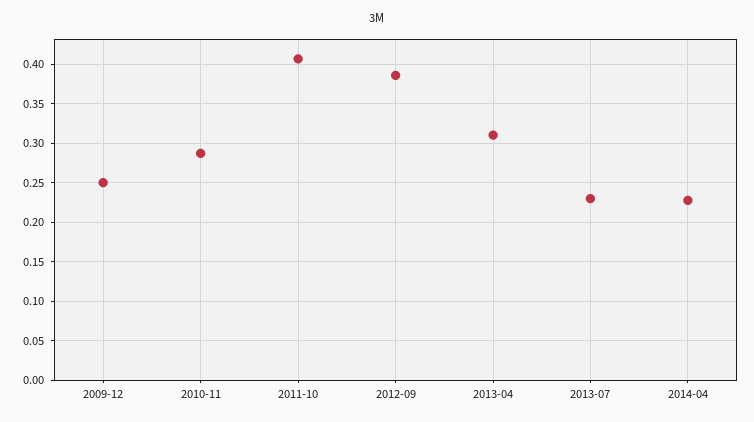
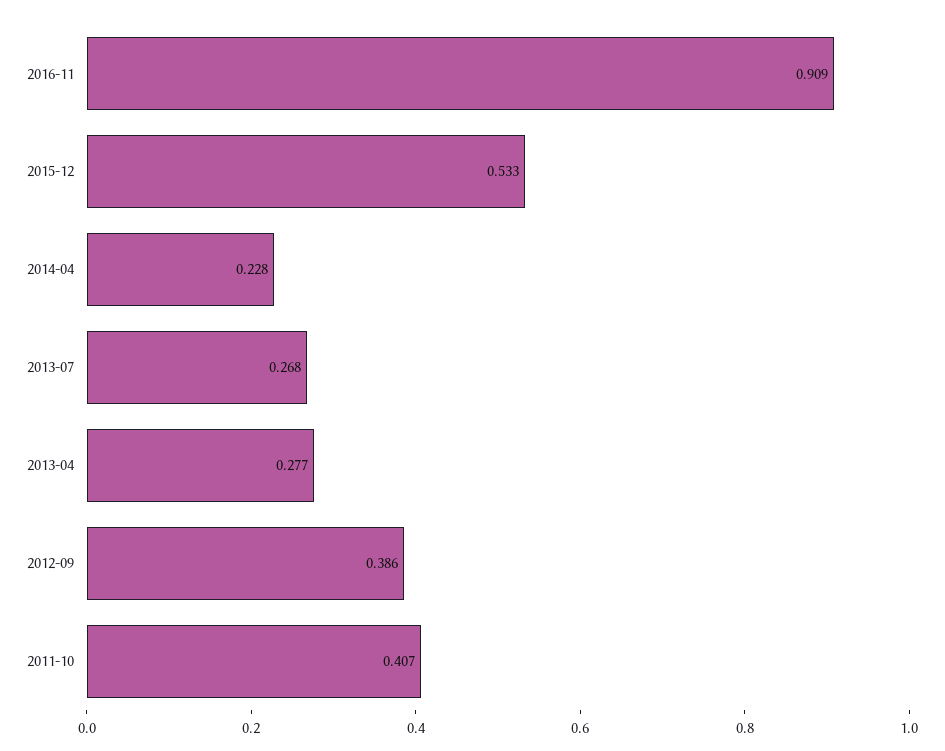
2009-12: 0.25 -> none
2010-11: 0.29 -> none
2013-04: 0.31 -> 0.277
2013-07: 0.23 -> 0.268
2016-11: none -> 0.909
2015-12: none -> 0.533

